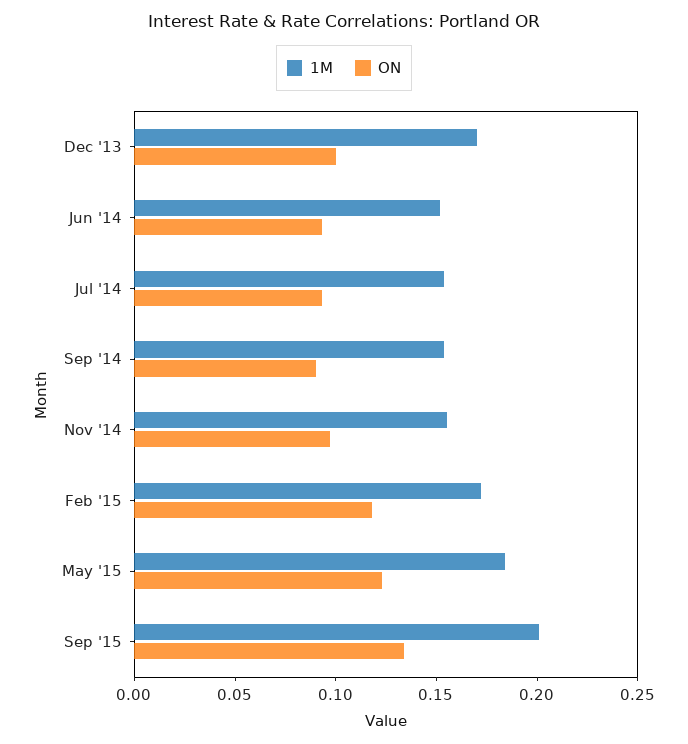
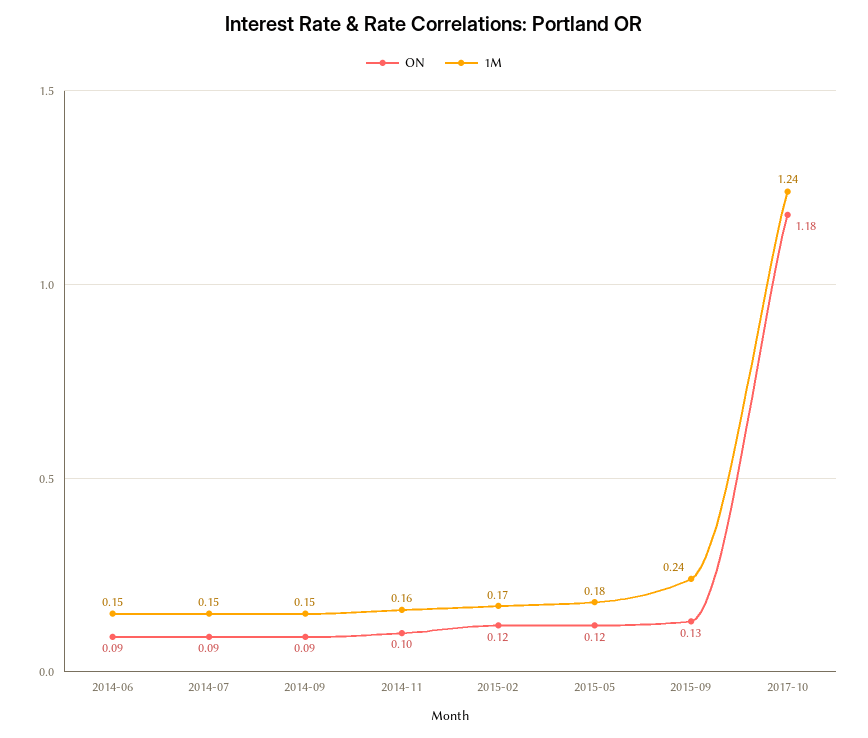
1M, Dec '13: 0.17 -> none
ON, Dec '13: 0.1 -> none
1M, Sep '15: 0.2 -> 0.24
ON, 2017-10: none -> 1.18
1M, 2017-10: none -> 1.24

